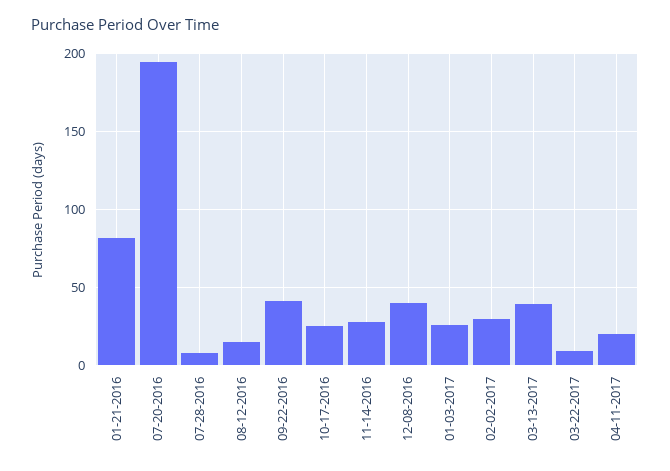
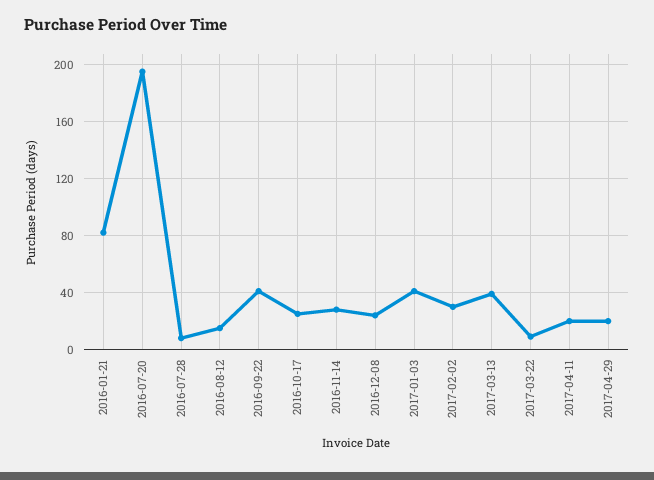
12-08-2016: 40 -> 25
01-03-2017: 25 -> 40
2017-04-29: none -> 20

